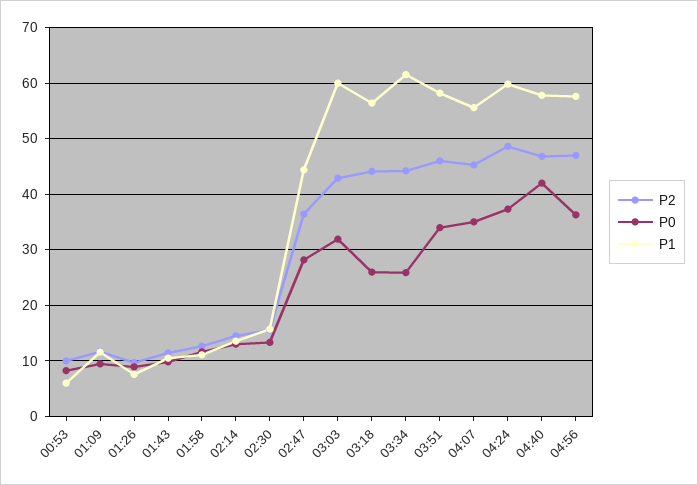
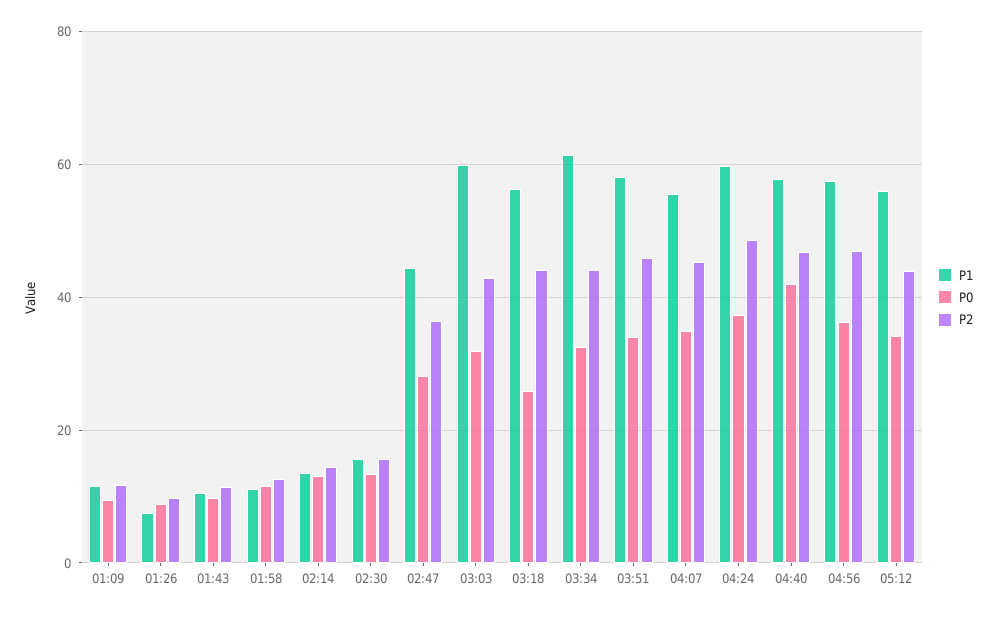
P2, 00:53: 10 -> none
P0, 00:53: 8 -> none
P1, 00:53: 6 -> none
P0, 03:34: 26 -> 32
P1, 05:12: none -> 56
P0, 05:12: none -> 34
P2, 05:12: none -> 44

